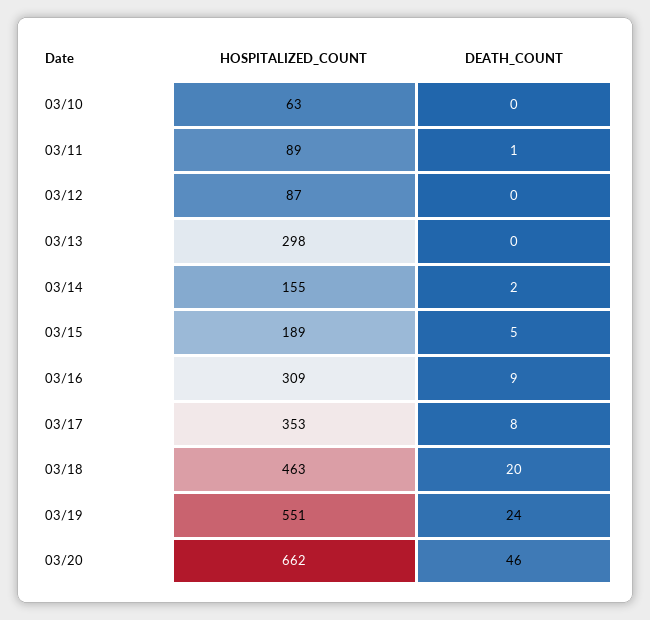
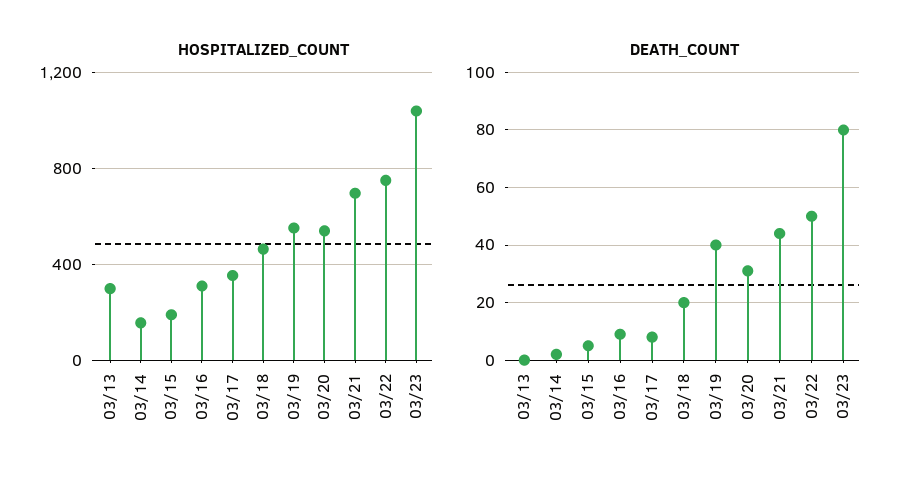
HOSPITALIZED_COUNT, 03/10: 63 -> none
DEATH_COUNT, 03/10: 0 -> none
HOSPITALIZED_COUNT, 03/11: 89 -> none
DEATH_COUNT, 03/11: 1 -> none
HOSPITALIZED_COUNT, 03/12: 87 -> none
DEATH_COUNT, 03/12: 0 -> none
DEATH_COUNT, 03/19: 24 -> 40
HOSPITALIZED_COUNT, 03/20: 662 -> 550
DEATH_COUNT, 03/20: 46 -> 30
HOSPITALIZED_COUNT, 03/21: none -> 700
HOSPITALIZED_COUNT, 03/22: none -> 750
HOSPITALIZED_COUNT, 03/23: none -> 1050
DEATH_COUNT, 03/21: none -> 45
DEATH_COUNT, 03/22: none -> 50
DEATH_COUNT, 03/23: none -> 80

